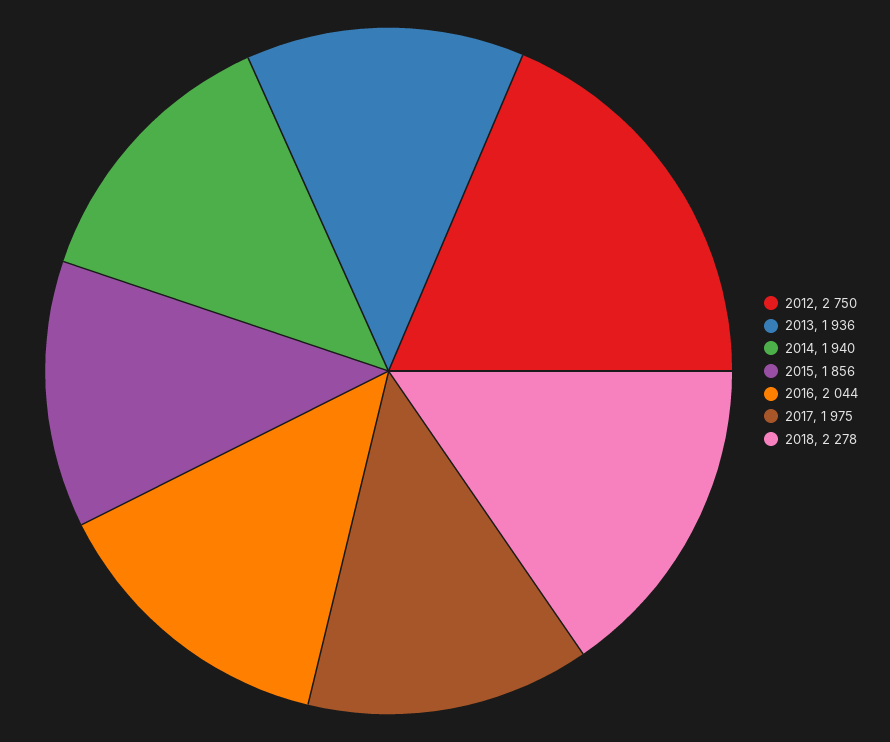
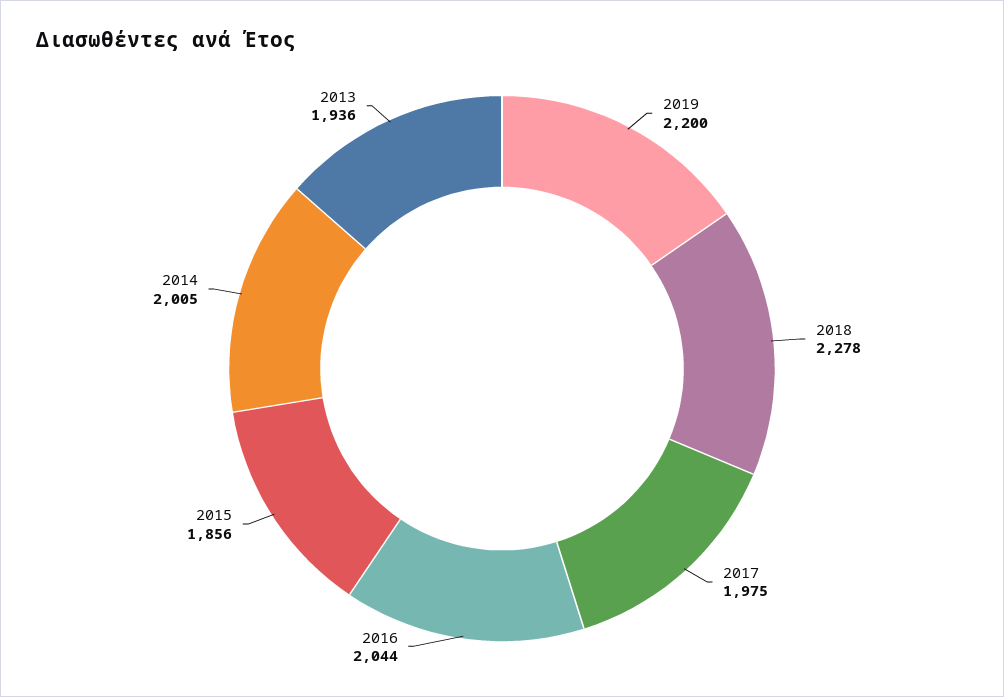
2012: 2750 -> none
2014: 1940 -> 2005
2019: none -> 2200

